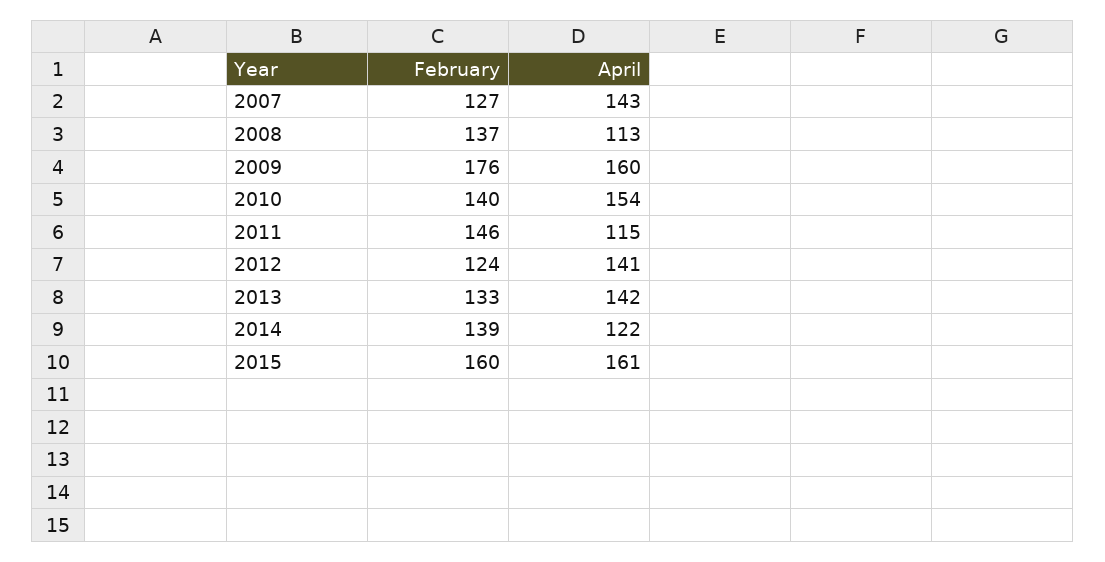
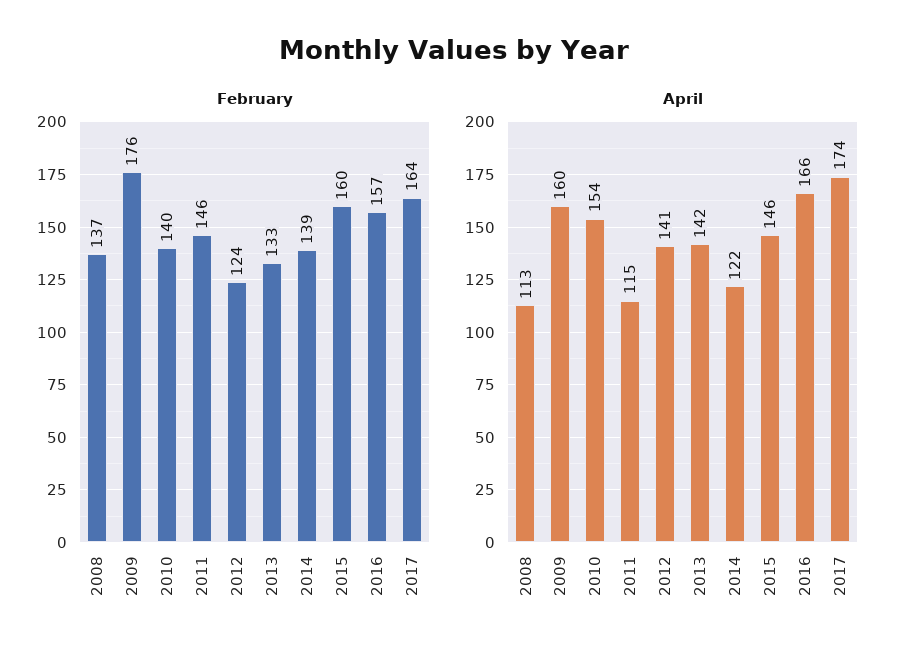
February, 2007: 127 -> none
April, 2007: 143 -> none
April, 2015: 161 -> 146
February, 2016: none -> 157
February, 2017: none -> 164
April, 2016: none -> 166
April, 2017: none -> 174

